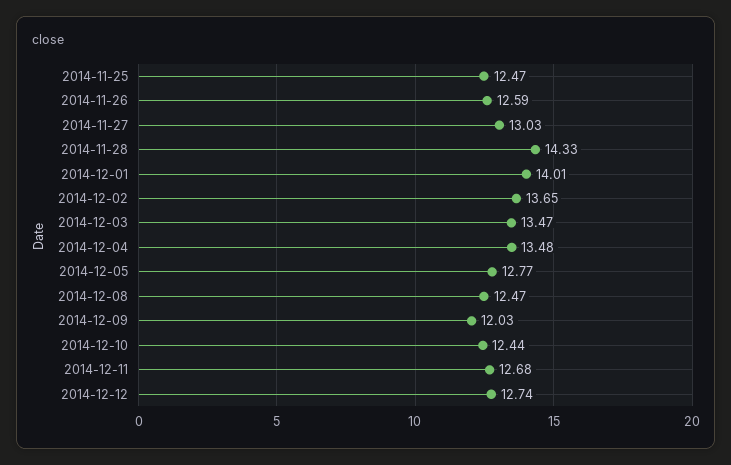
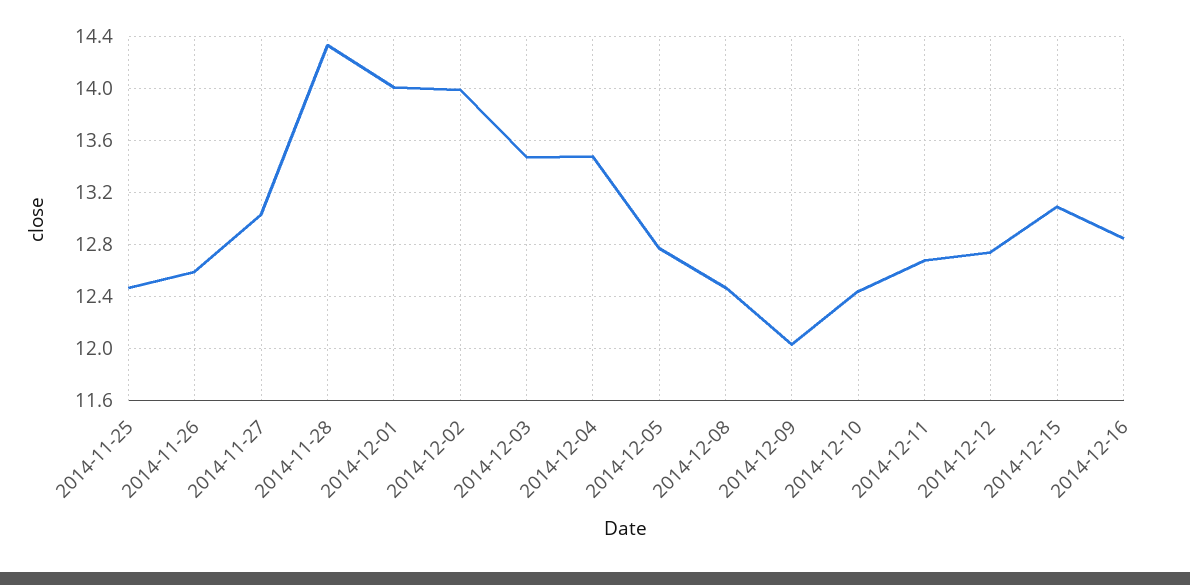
2014-12-02: 13.65 -> 14
2014-12-15: none -> 13.1
2014-12-16: none -> 12.85

